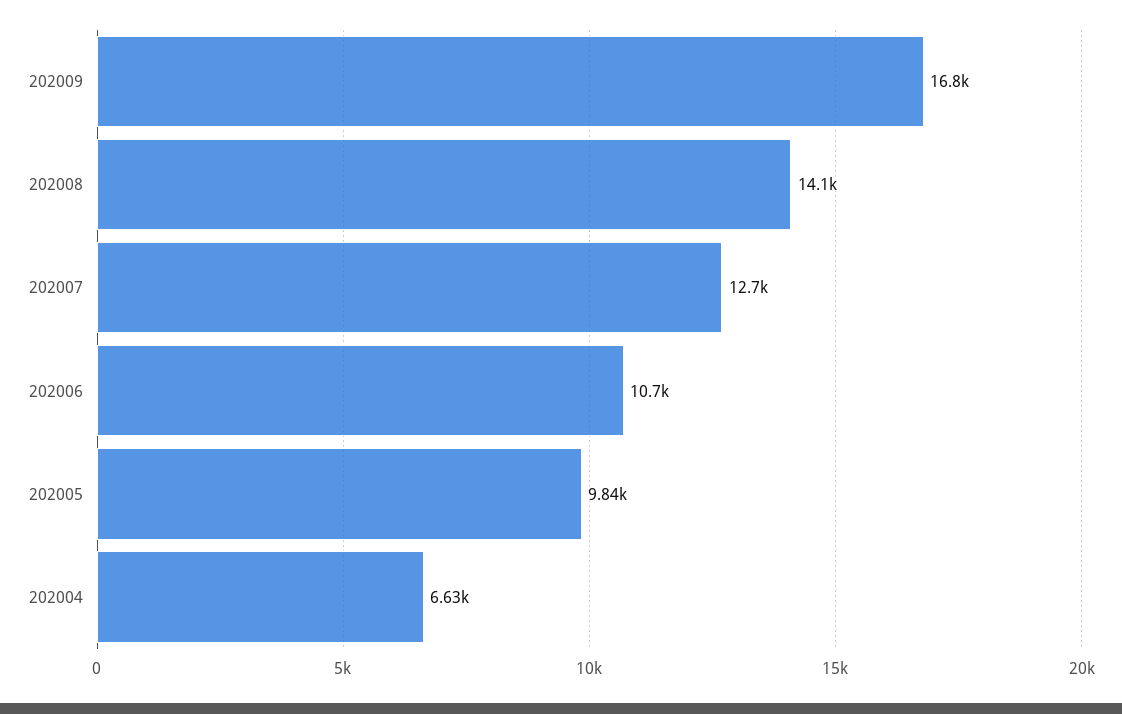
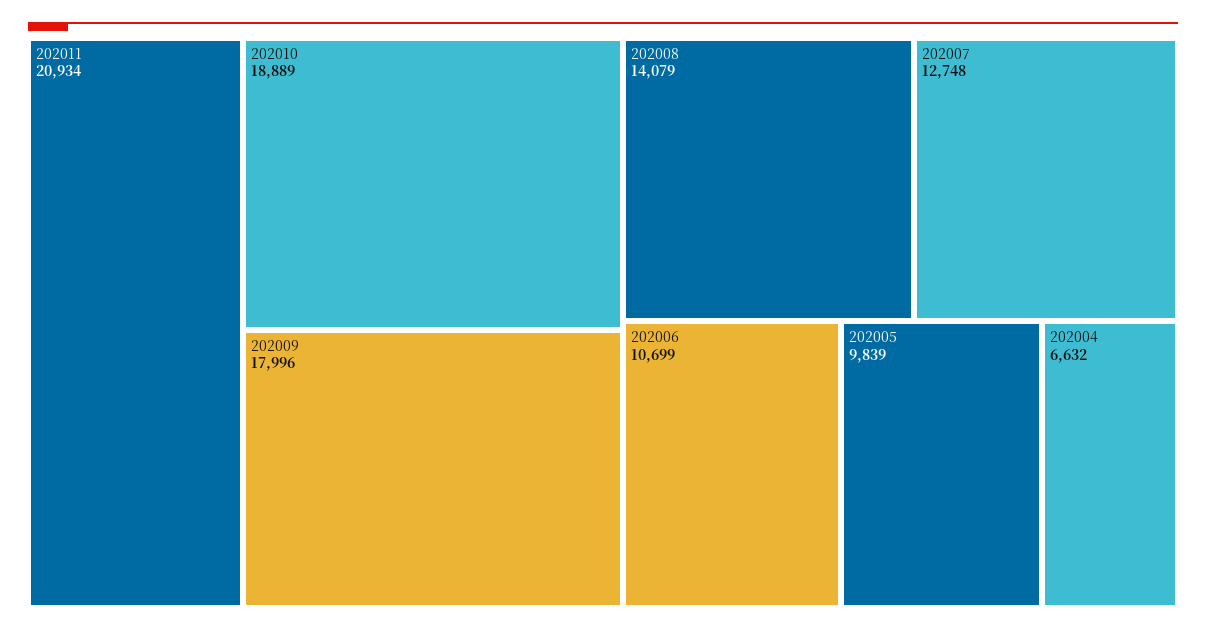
202009: 16800 -> 17996
202011: none -> 20934
202010: none -> 18889

